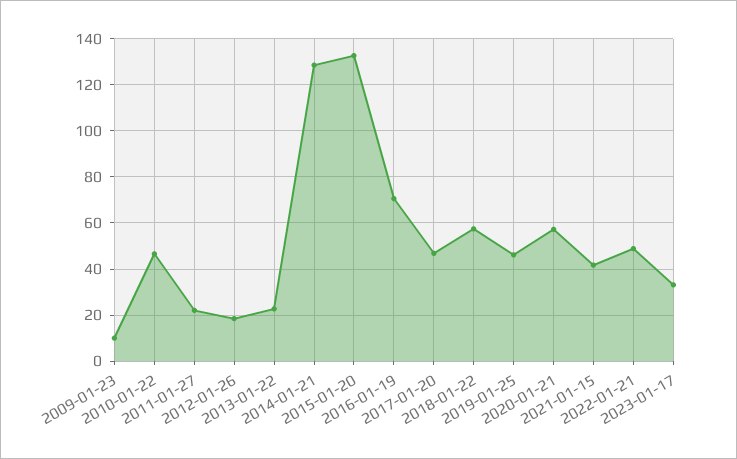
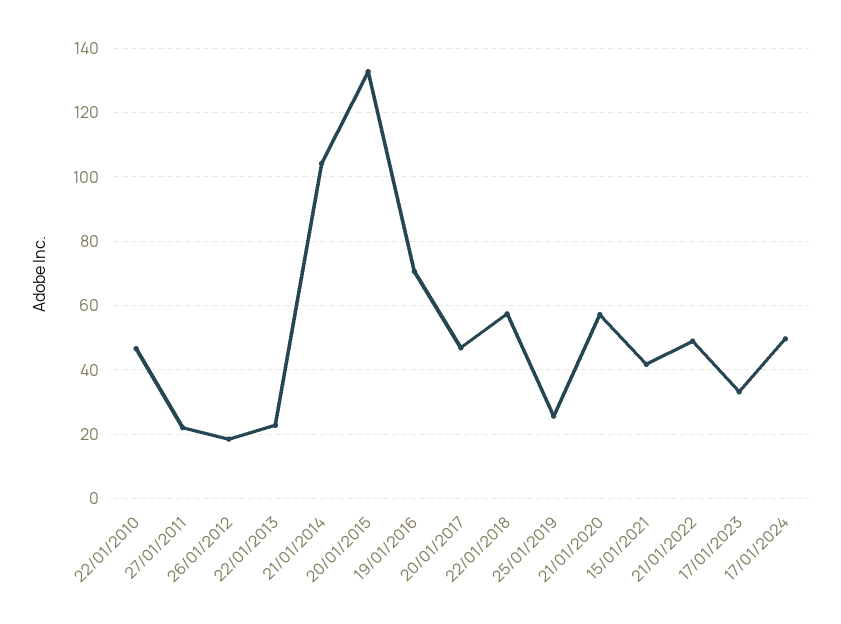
2009-01-23: 10 -> none
2014-01-21: 130 -> 104
2019-01-25: 45 -> 26
17/01/2024: none -> 50

